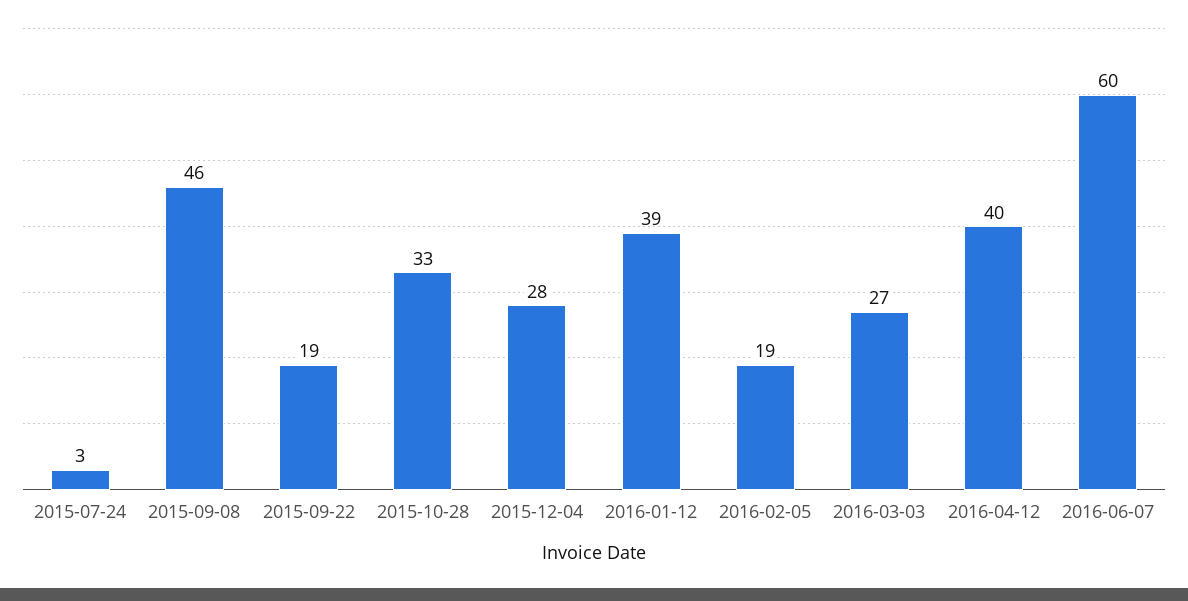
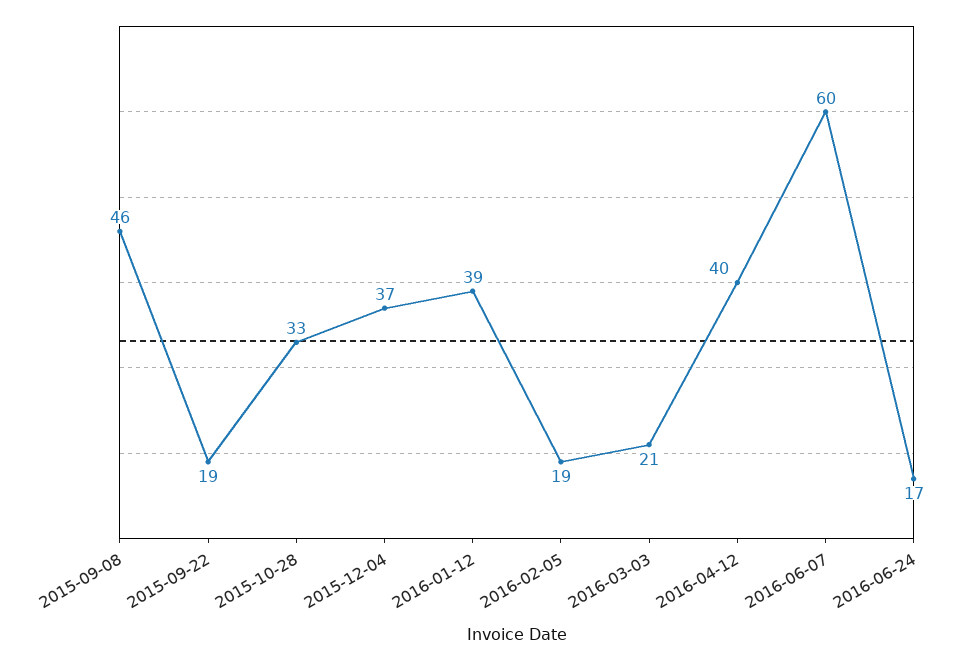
2015-07-24: 3 -> none
2015-12-04: 28 -> 37
2016-03-03: 27 -> 21
2016-06-24: none -> 17

